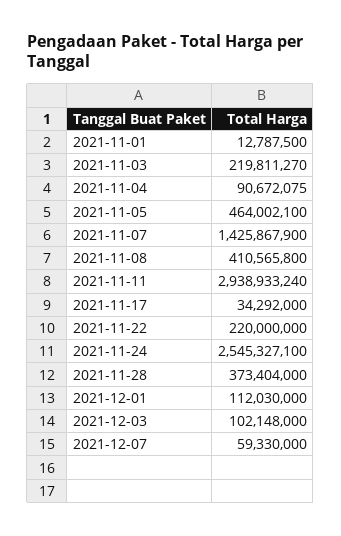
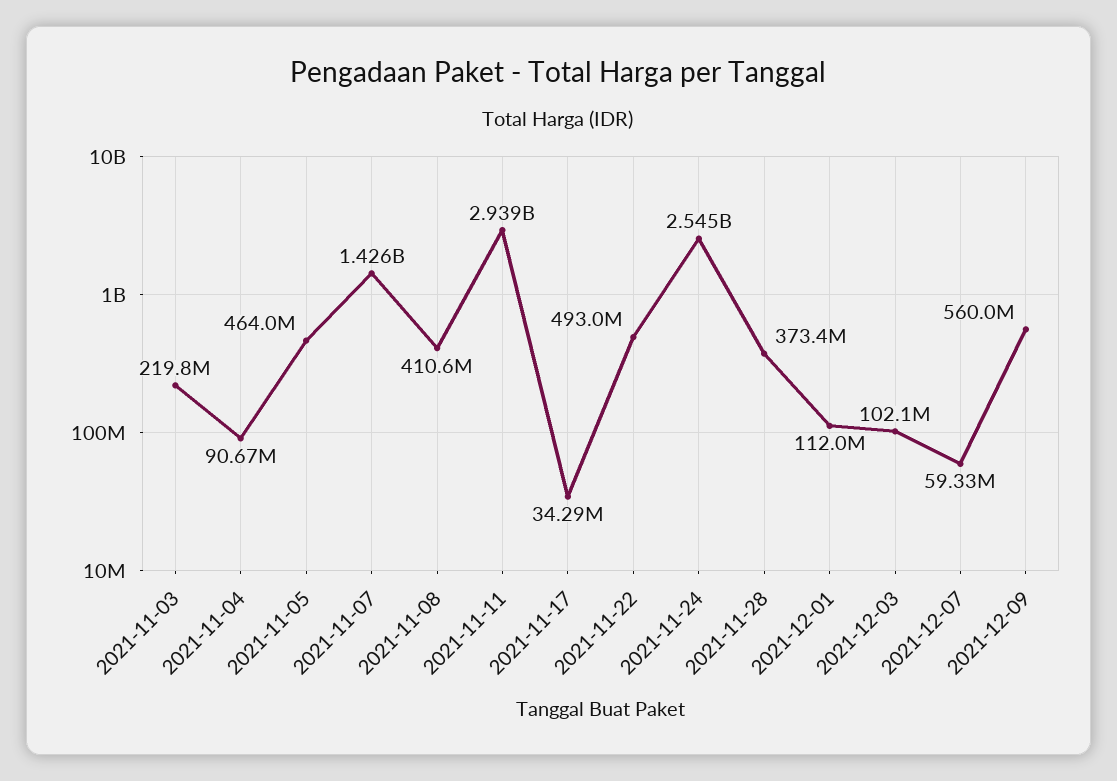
2021-11-01: 12787500 -> none
2021-11-22: 220000000 -> 493000000
2021-12-09: none -> 560000000

